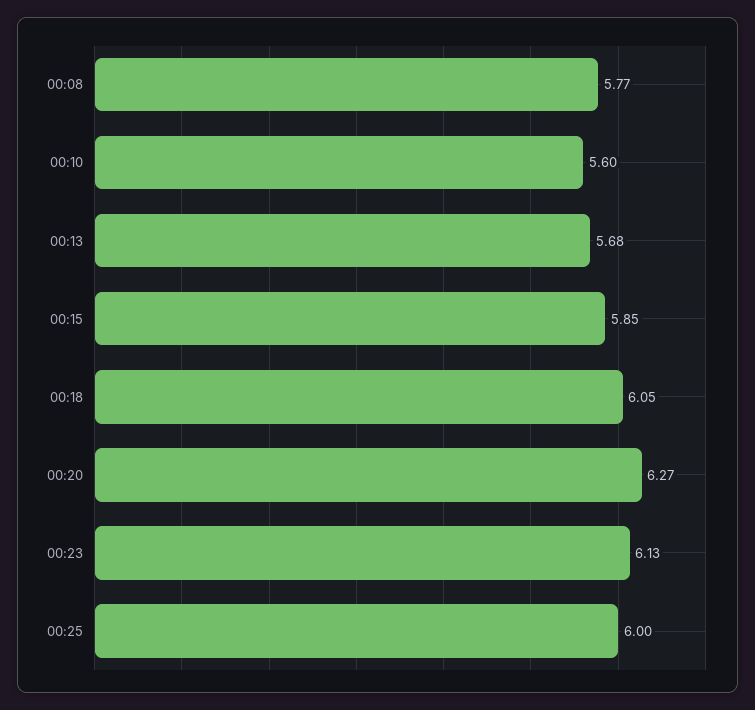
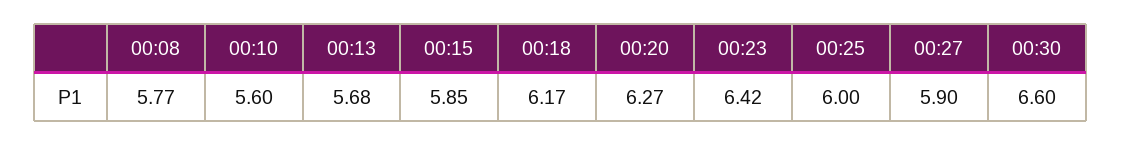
00:18: 6.05 -> 6.17
00:23: 6.13 -> 6.42
00:27: none -> 5.9
00:30: none -> 6.6

